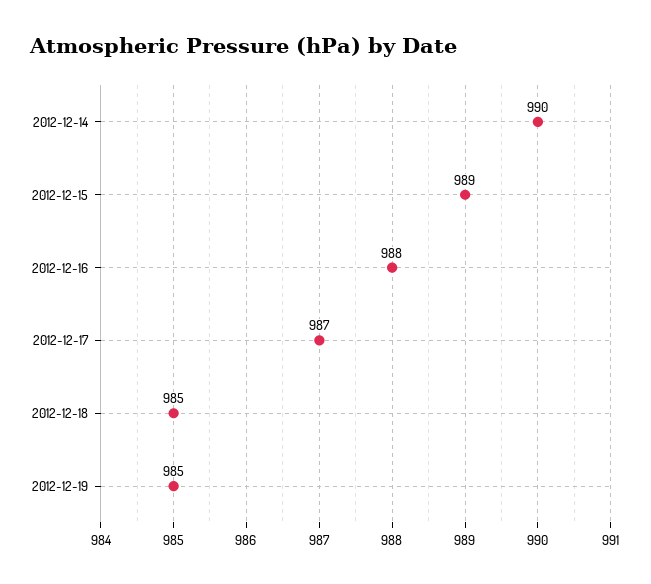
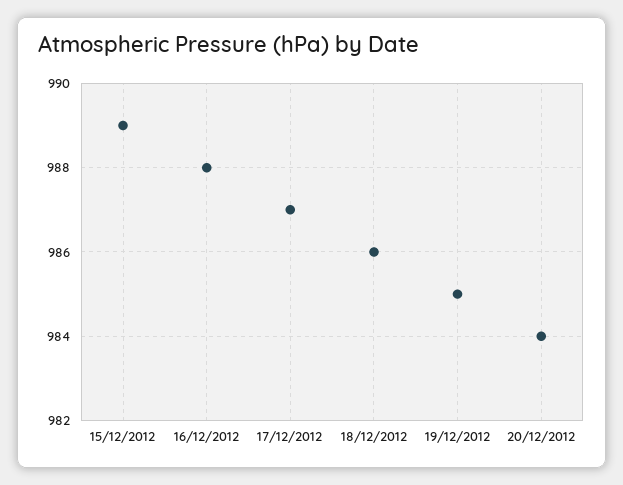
2012-12-14: 990 -> none
2012-12-18: 985 -> 986
20/12/2012: none -> 984

